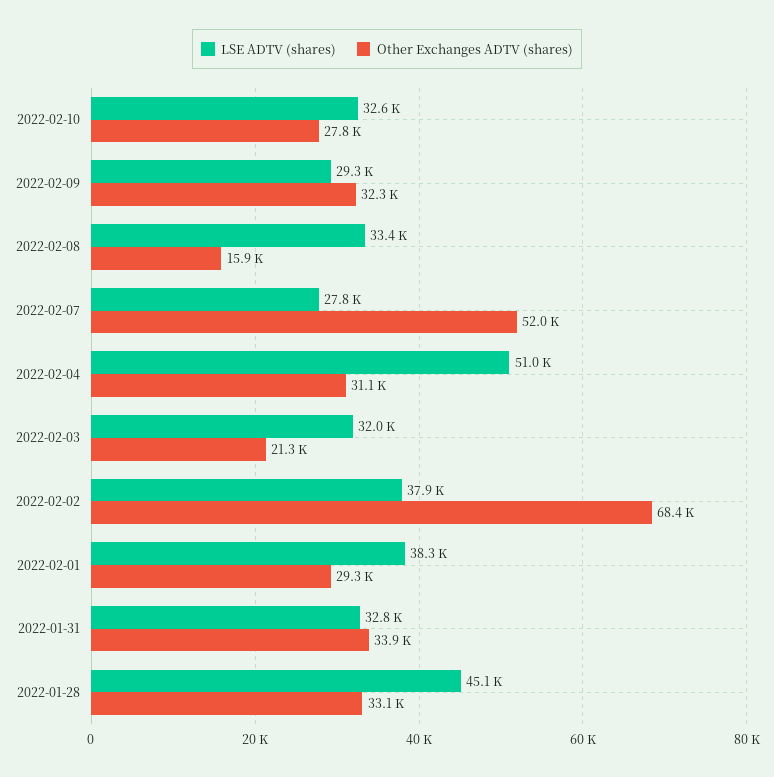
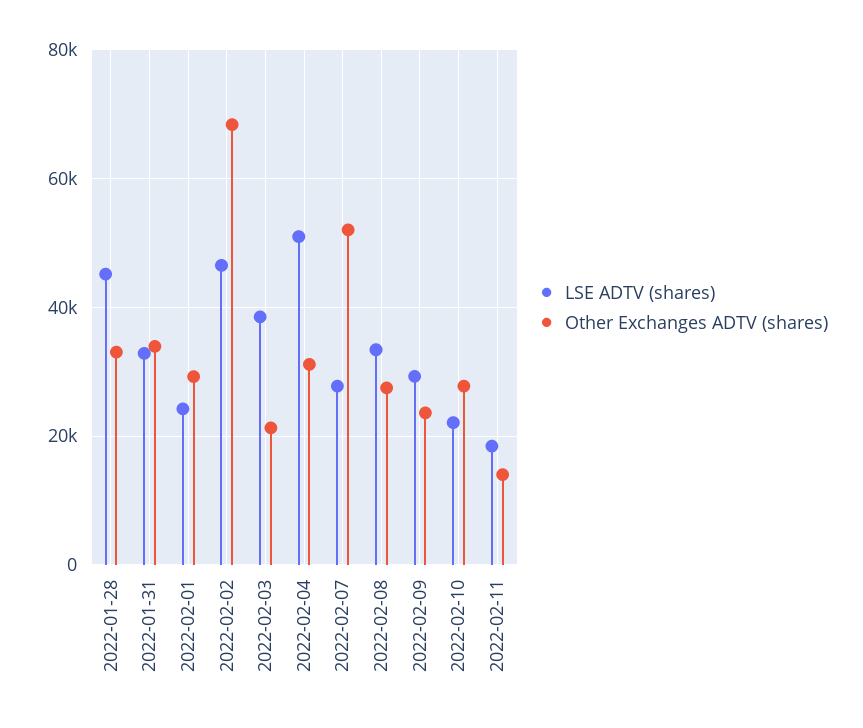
LSE ADTV (shares), 2022-02-10: 32600 -> 22000
Other Exchanges ADTV (shares), 2022-02-09: 32300 -> 24000
Other Exchanges ADTV (shares), 2022-02-08: 15900 -> 28000
LSE ADTV (shares), 2022-02-03: 32000 -> 38000
LSE ADTV (shares), 2022-02-02: 37900 -> 46000
LSE ADTV (shares), 2022-02-01: 38300 -> 24000
LSE ADTV (shares), 2022-02-11: none -> 18000
Other Exchanges ADTV (shares), 2022-02-11: none -> 14000

